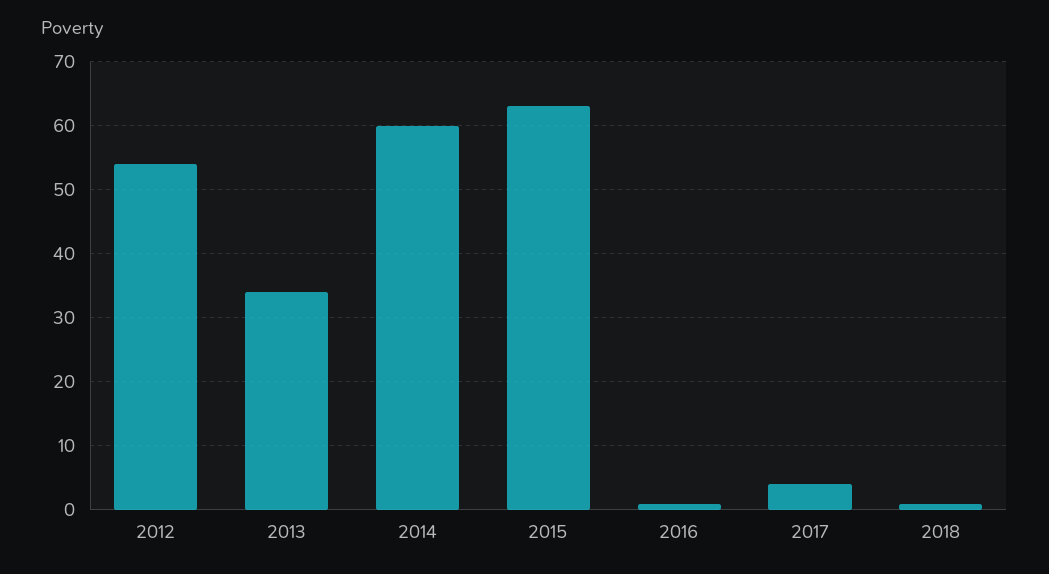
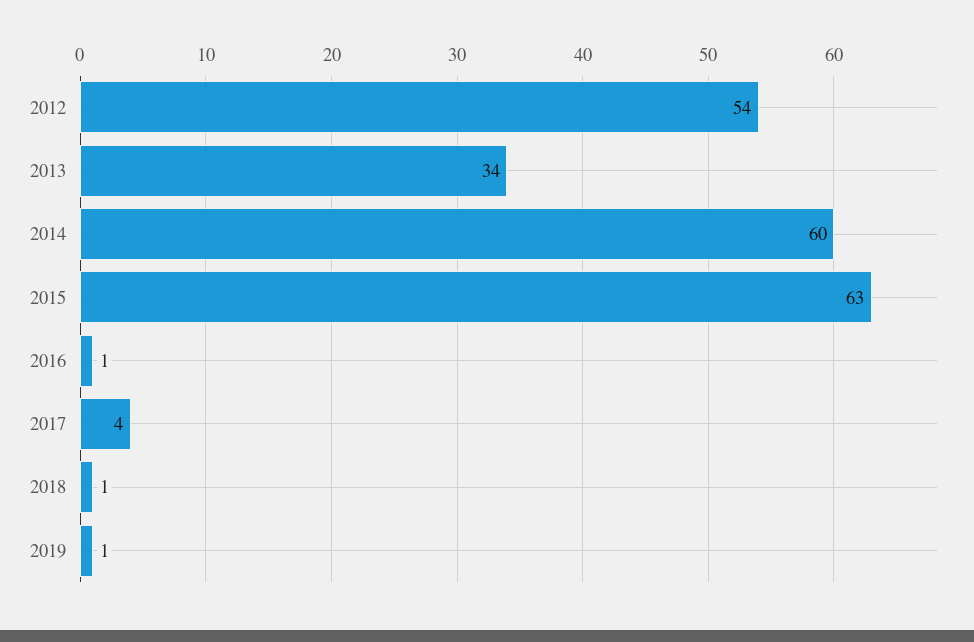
2019: none -> 1

